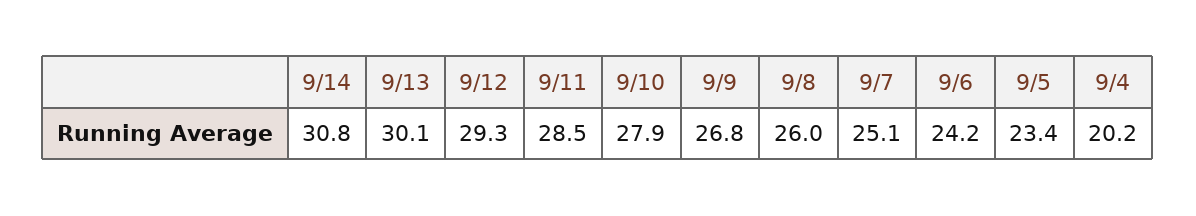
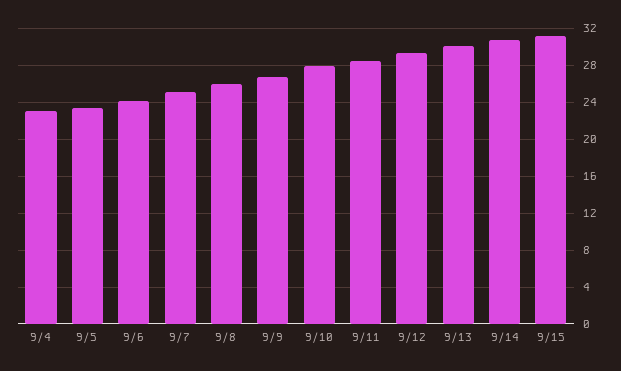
9/4: 20.2 -> 23
9/15: none -> 31

